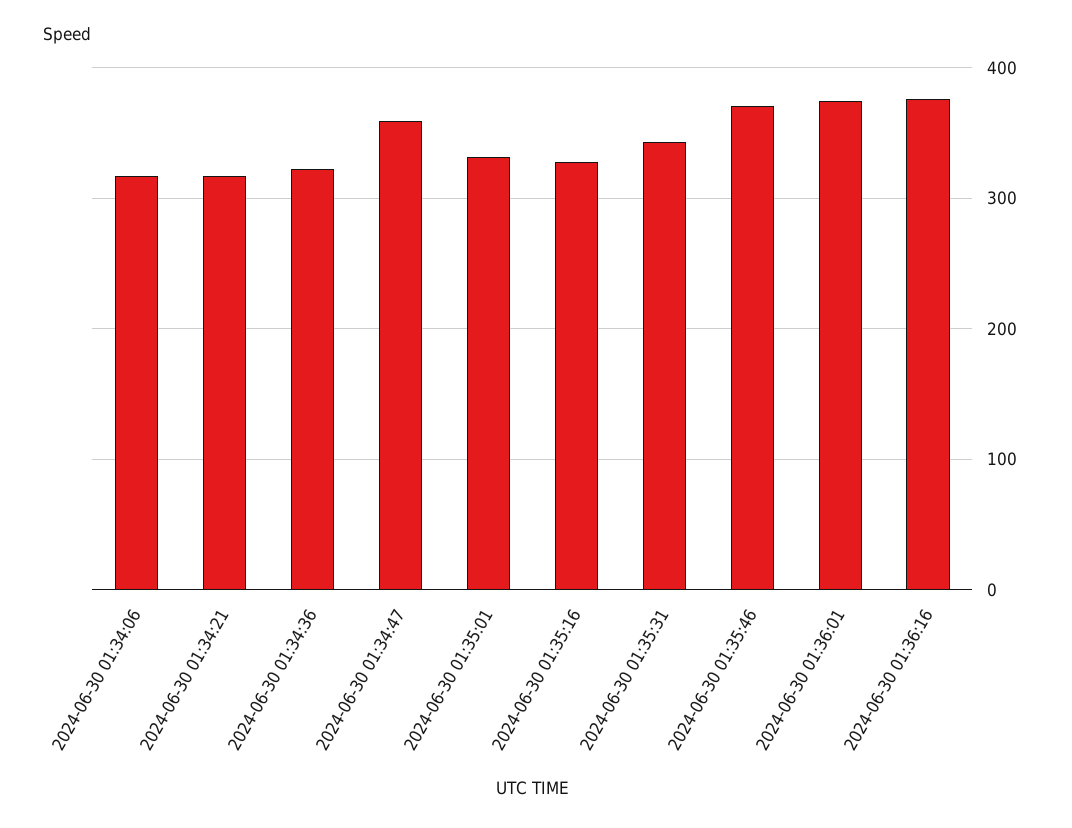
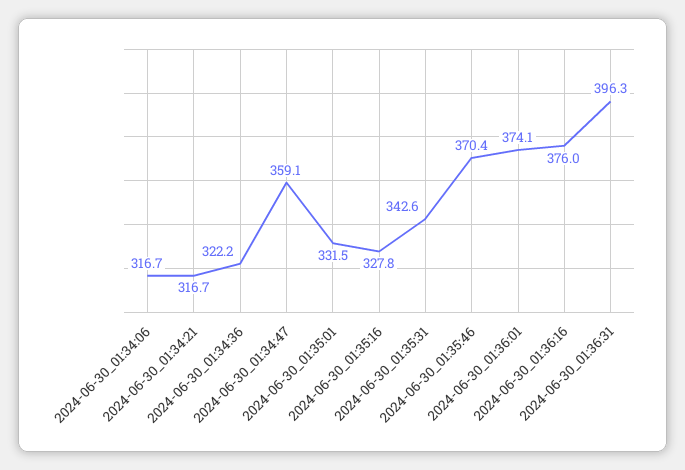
2024-06-30_01:36:31: none -> 396.3

